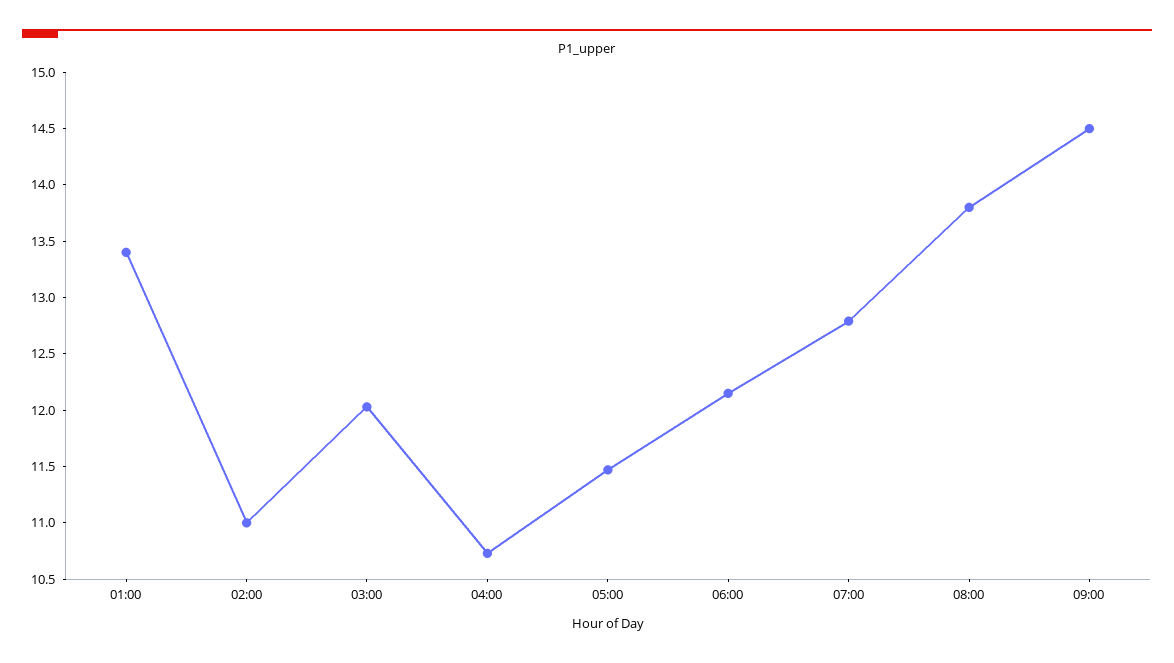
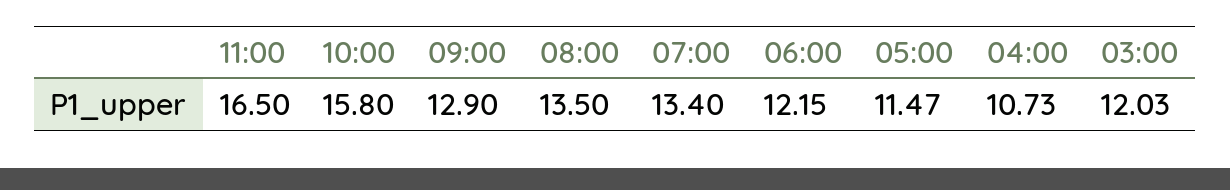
01:00: 13.4 -> none
02:00: 11 -> none
07:00: 12.8 -> 13.4
08:00: 13.8 -> 13.5
09:00: 14.5 -> 12.9
11:00: none -> 16.5
10:00: none -> 15.8

